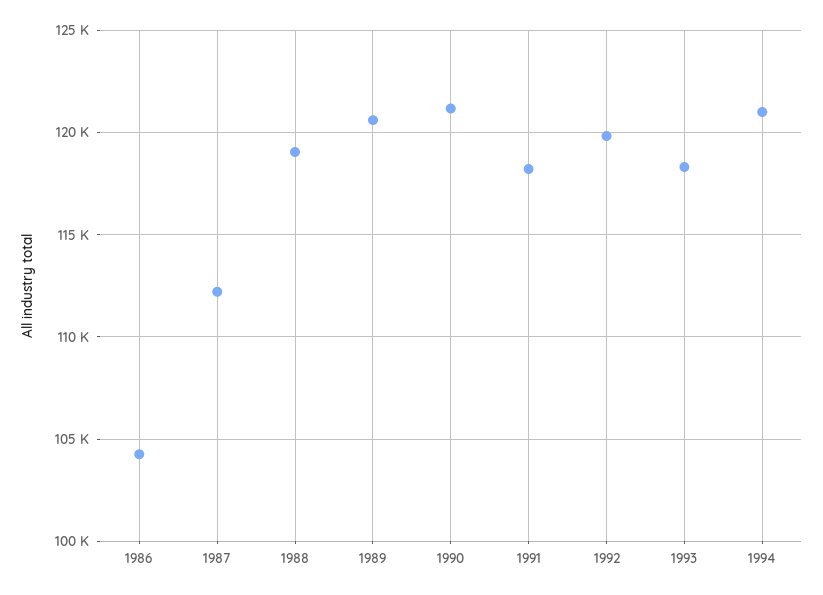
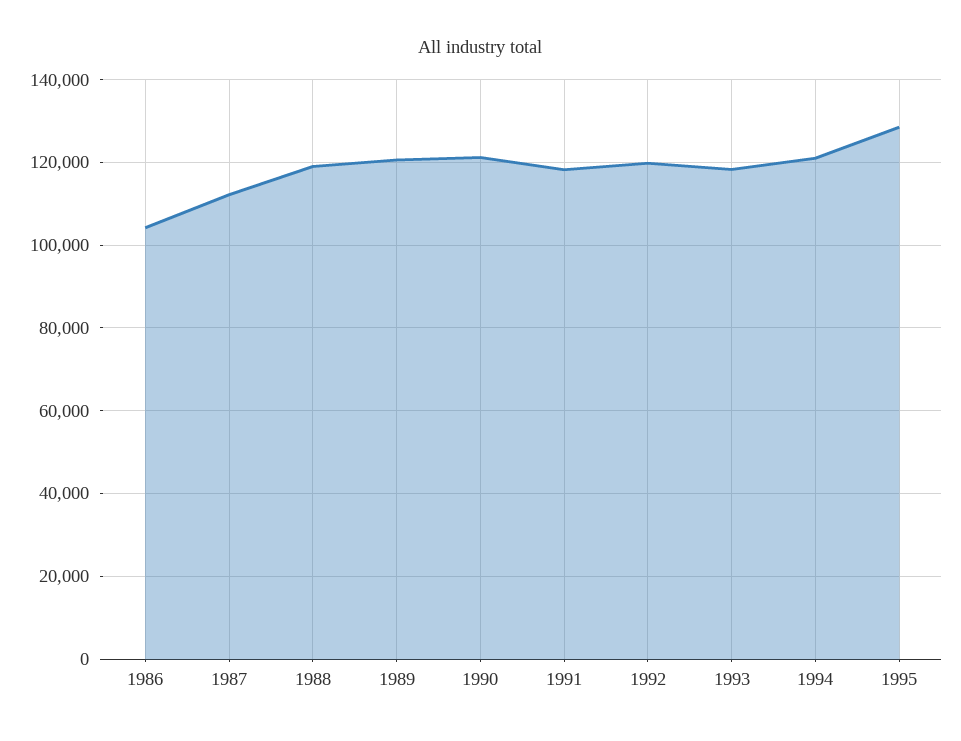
1995: none -> 128000

